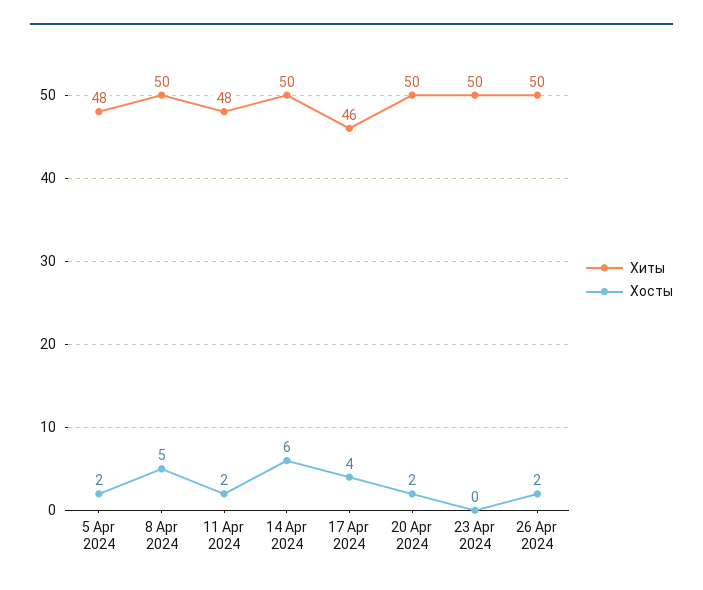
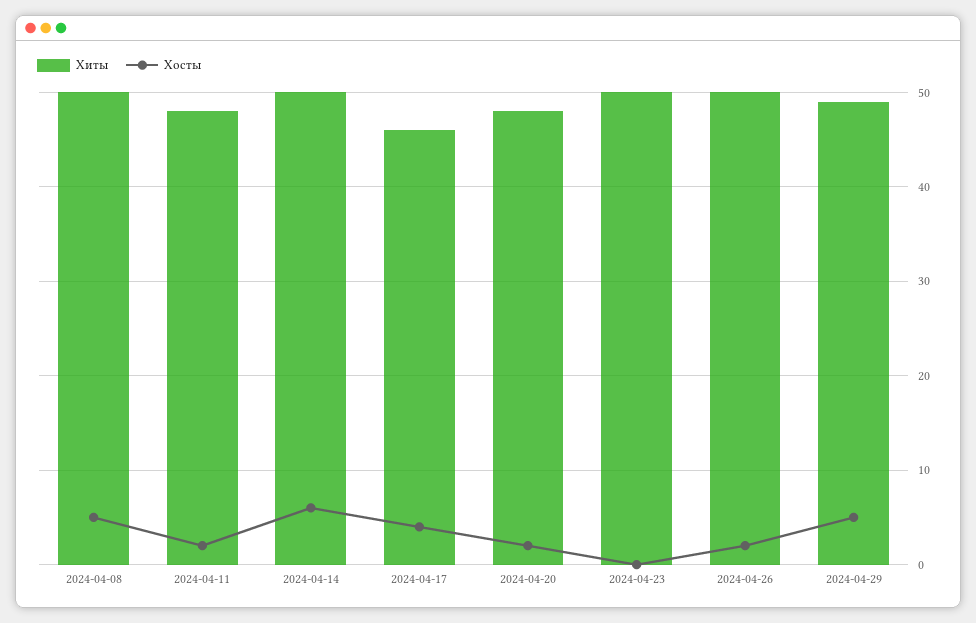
Хиты, 5 Apr 2024: 48 -> none
Хосты, 5 Apr 2024: 2 -> none
Хиты, 20 Apr 2024: 50 -> 48
Хиты, 2024-04-29: none -> 49
Хосты, 2024-04-29: none -> 5

